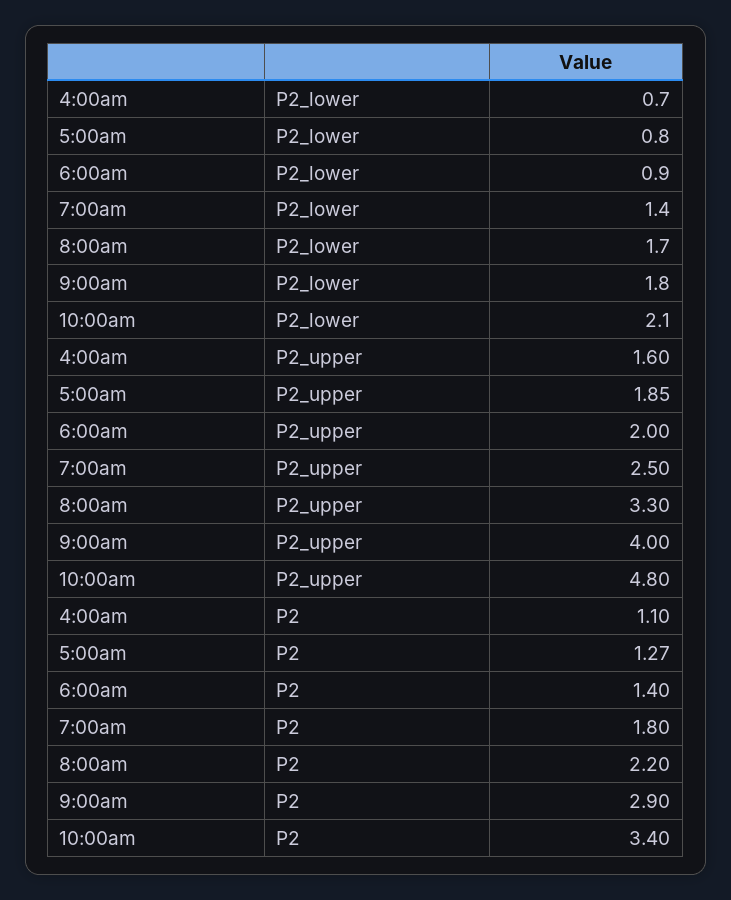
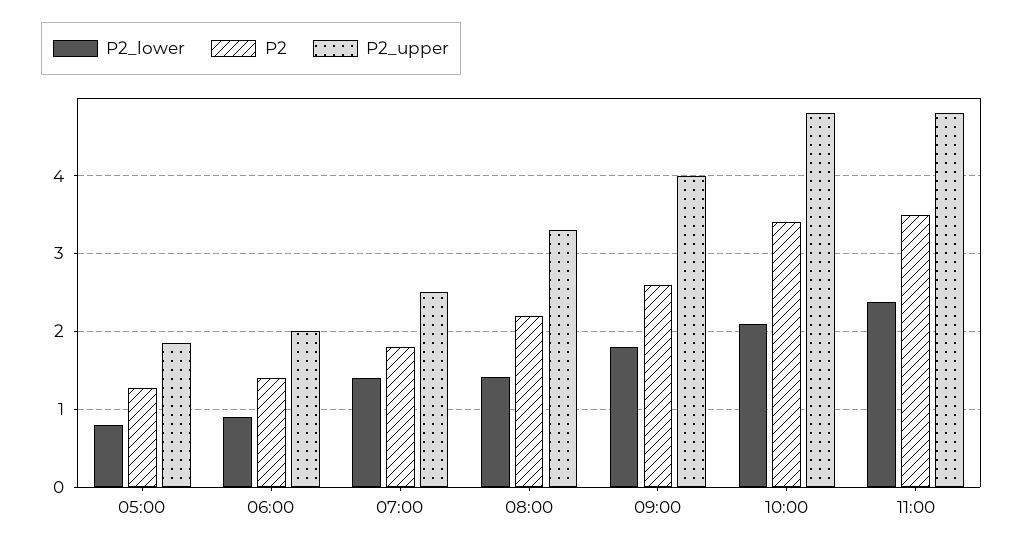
P2_lower, 4:00am: 0.7 -> none
P2_lower, 8:00am: 1.7 -> 1.4
P2_upper, 4:00am: 1.6 -> none
P2, 4:00am: 1.1 -> none
P2, 9:00am: 2.9 -> 2.6
P2_lower, 11:00: none -> 2.4
P2, 11:00: none -> 3.5
P2_upper, 11:00: none -> 4.8

